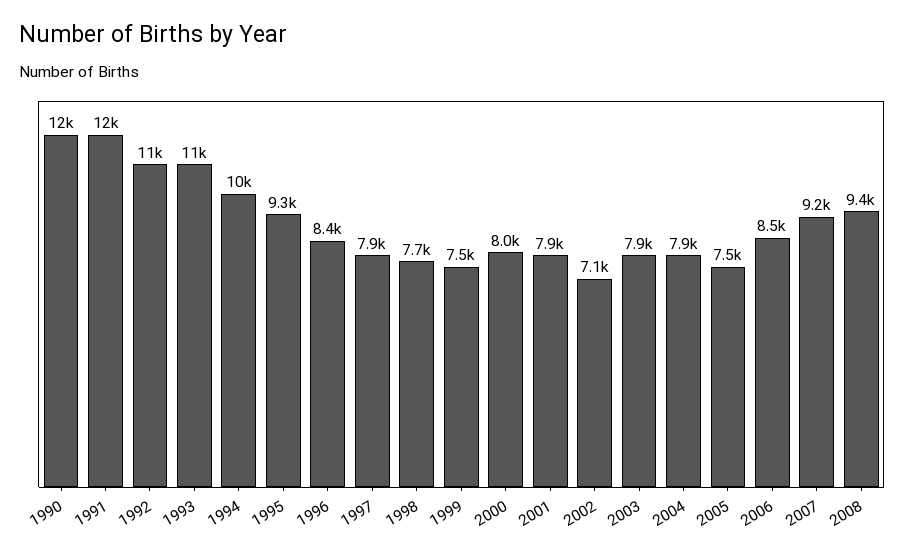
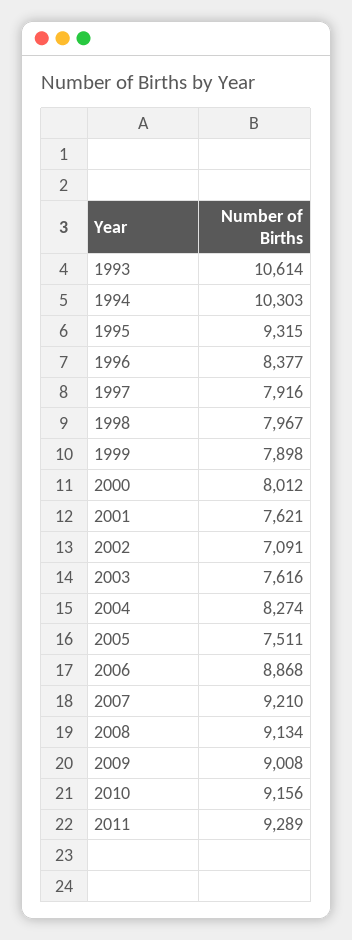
1990: 12000 -> none
1991: 12000 -> none
1992: 11000 -> none
1998: 7700 -> 7967
1999: 7500 -> 7898
2001: 7900 -> 7621
2003: 7900 -> 7616
2004: 7900 -> 8274
2006: 8500 -> 8868
2008: 9400 -> 9134
2009: none -> 9008
2010: none -> 9156
2011: none -> 9289

